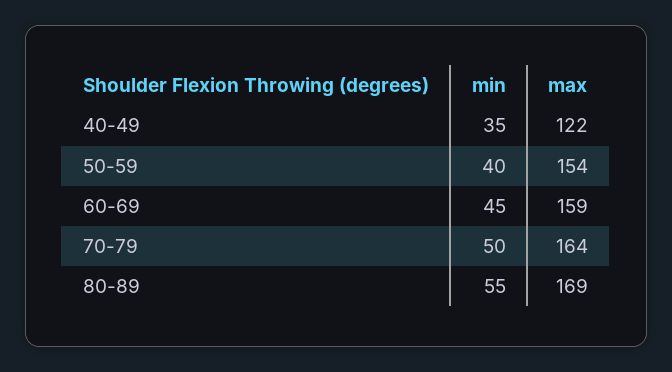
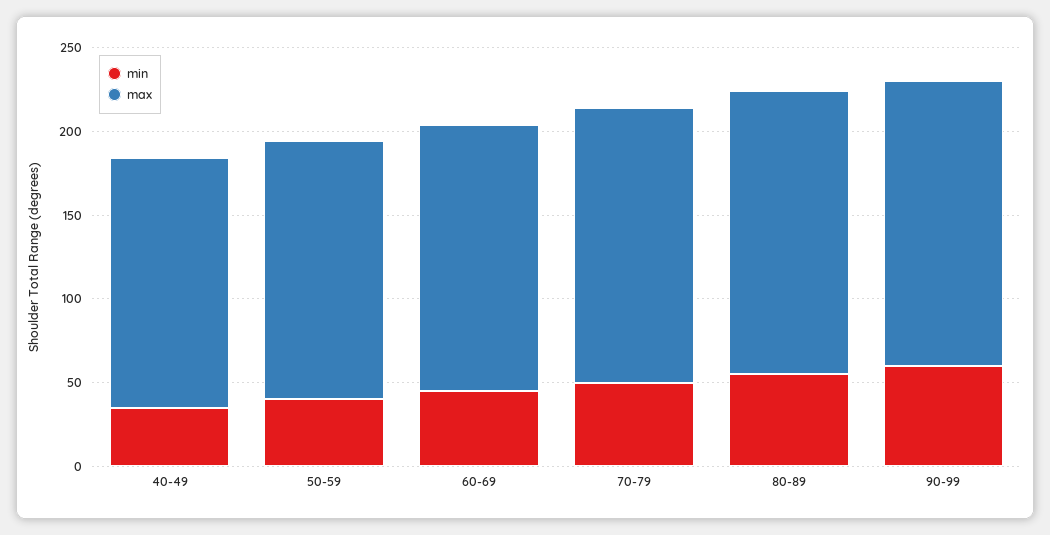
max, 40-49: 122 -> 150
min, 90-99: none -> 60
max, 90-99: none -> 170

